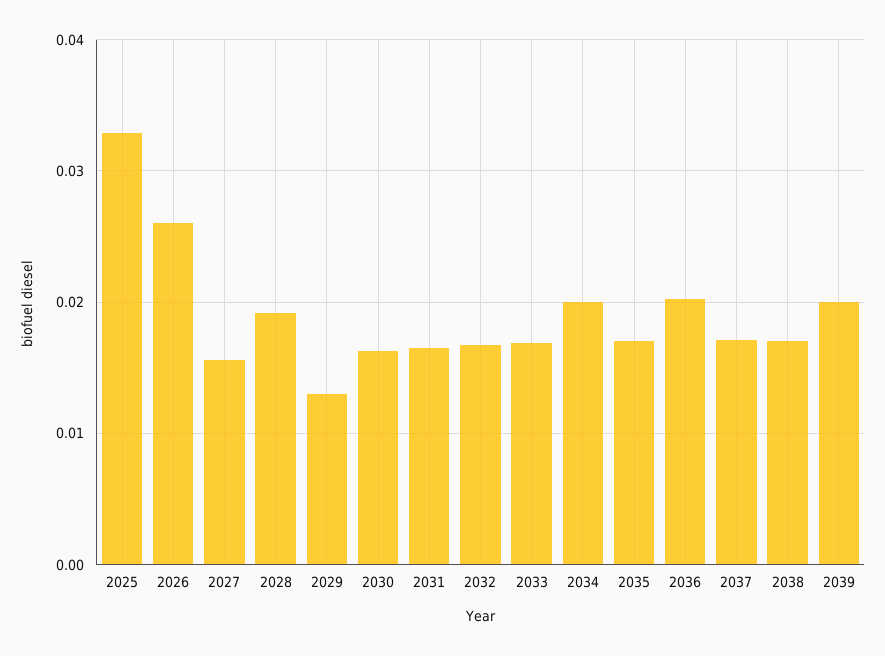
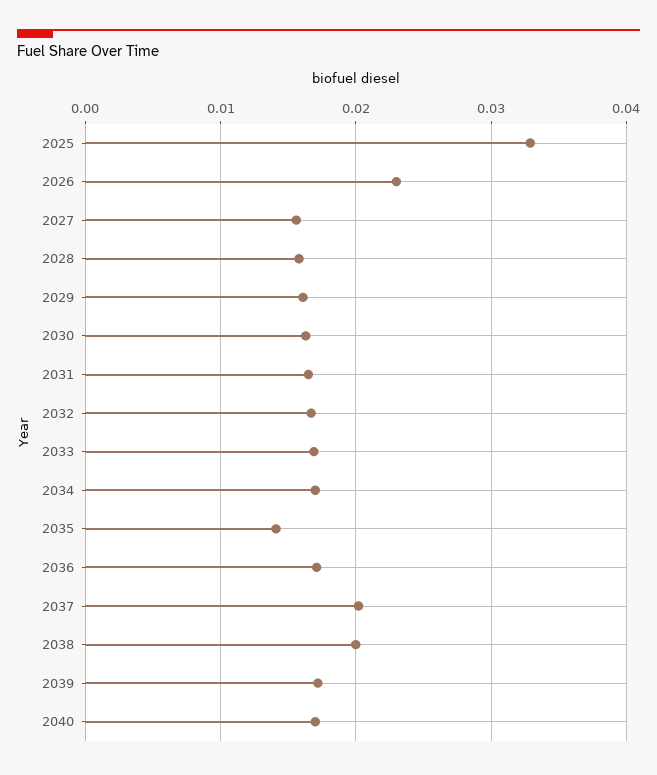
2026: 0.026 -> 0.023
2028: 0.019 -> 0.016
2029: 0.013 -> 0.016
2034: 0.02 -> 0.017
2035: 0.017 -> 0.014
2036: 0.02 -> 0.017
2037: 0.017 -> 0.02
2038: 0.017 -> 0.02
2039: 0.02 -> 0.017
2040: none -> 0.017

